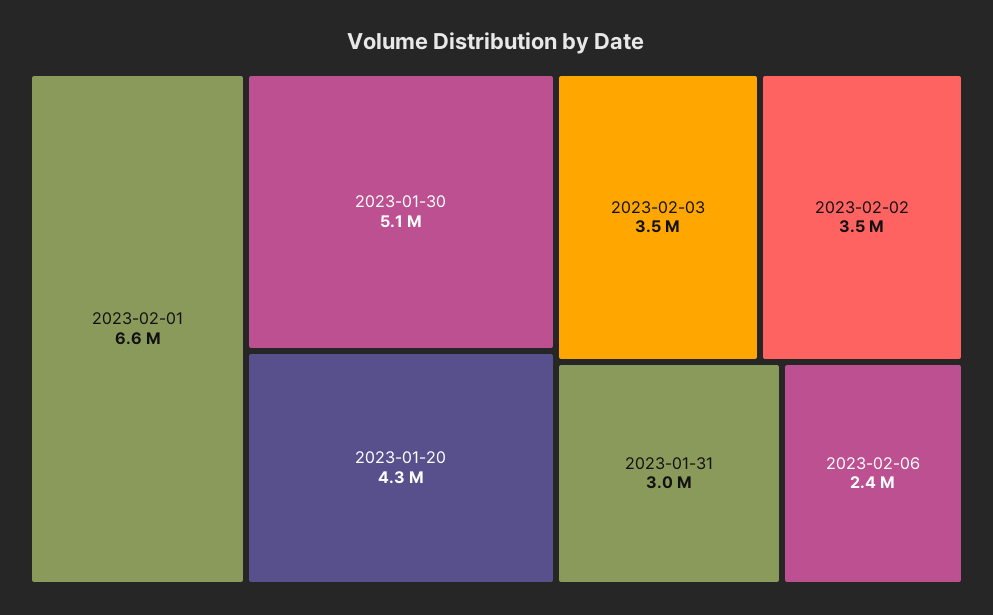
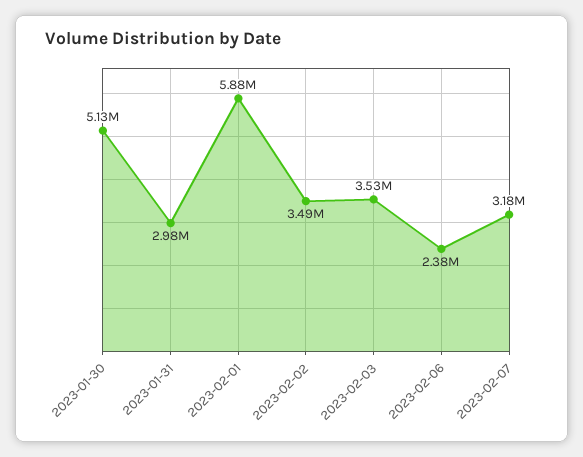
2023-02-01: 6600000 -> 5880000
2023-01-20: 4300000 -> none
2023-02-07: none -> 3180000

